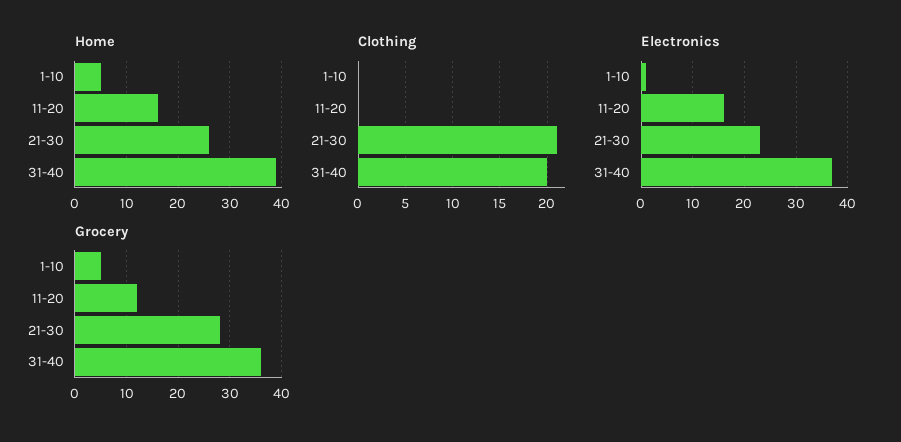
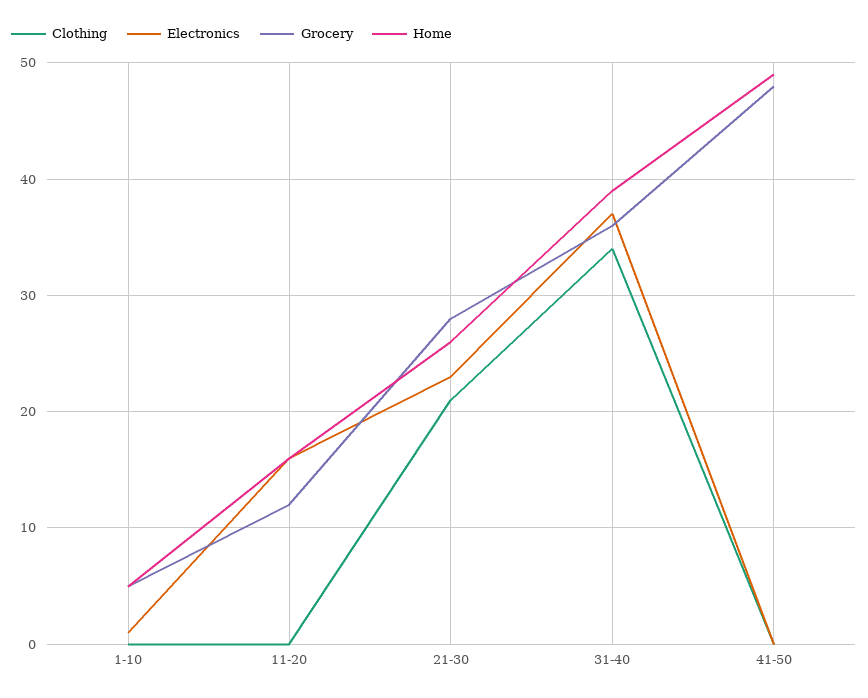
Clothing, 31-40: 20 -> 34
Clothing, 41-50: none -> 0
Electronics, 41-50: none -> 0
Grocery, 41-50: none -> 48
Home, 41-50: none -> 49

